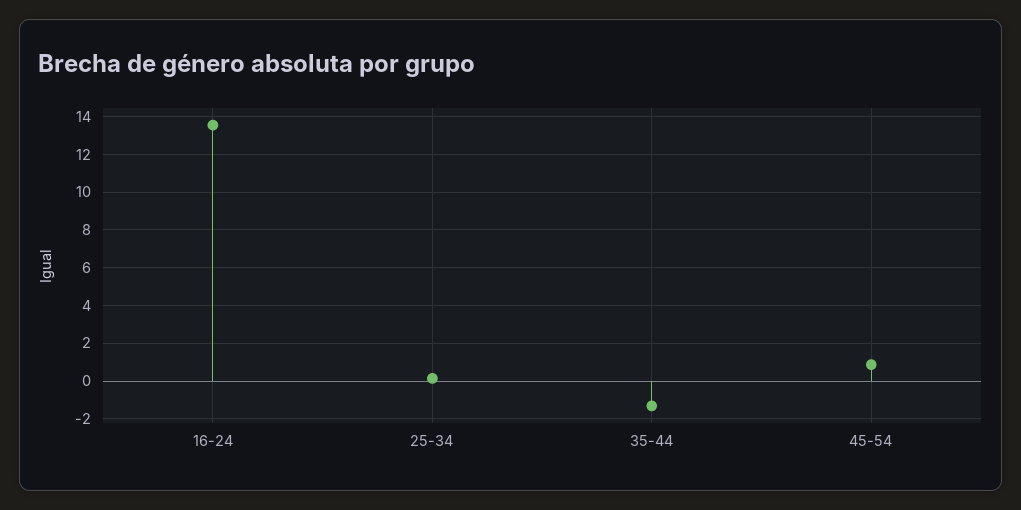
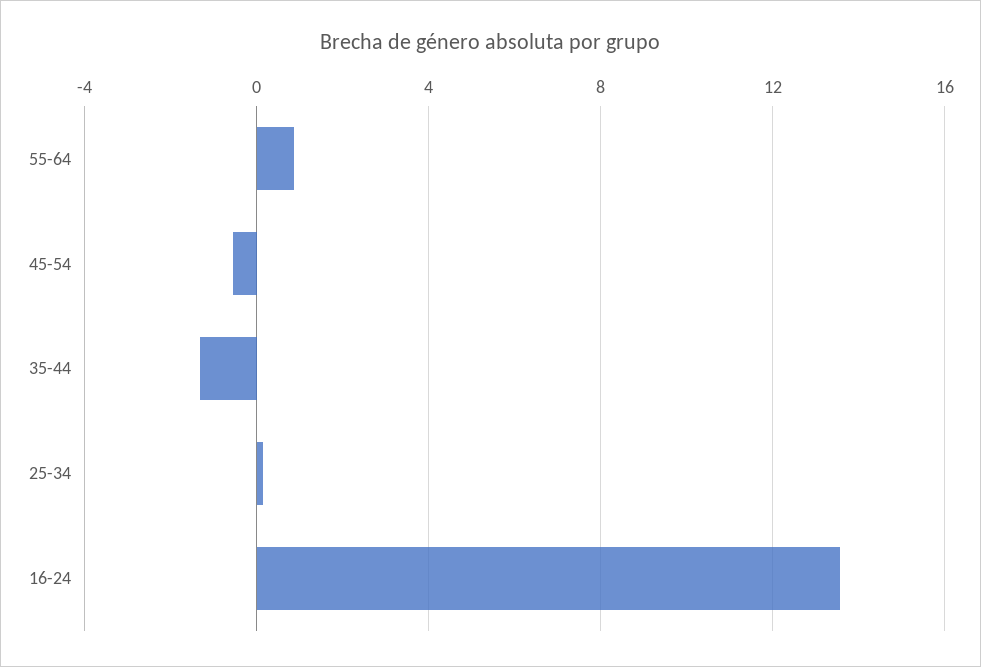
45-54: 1 -> -0.5
55-64: none -> 1

